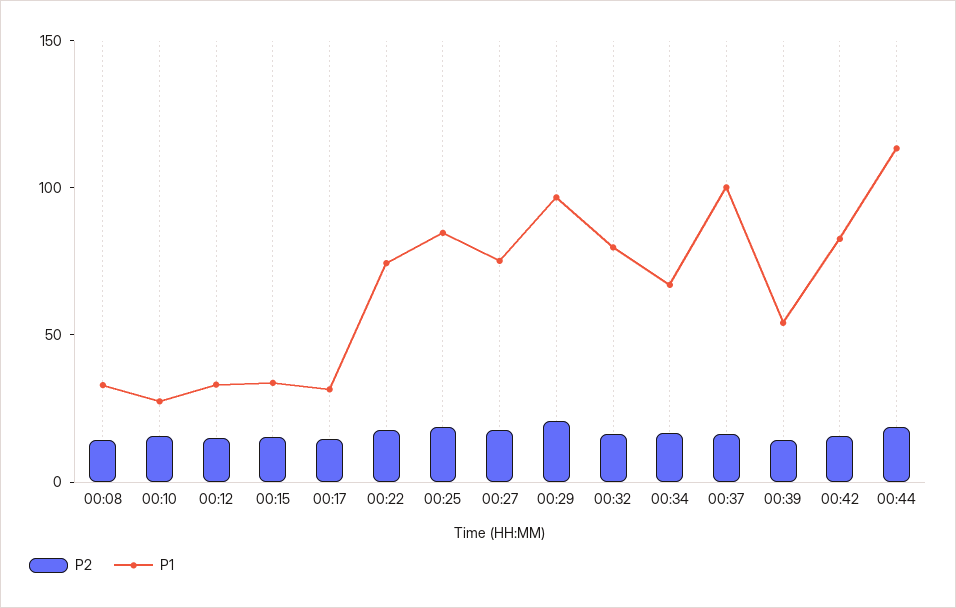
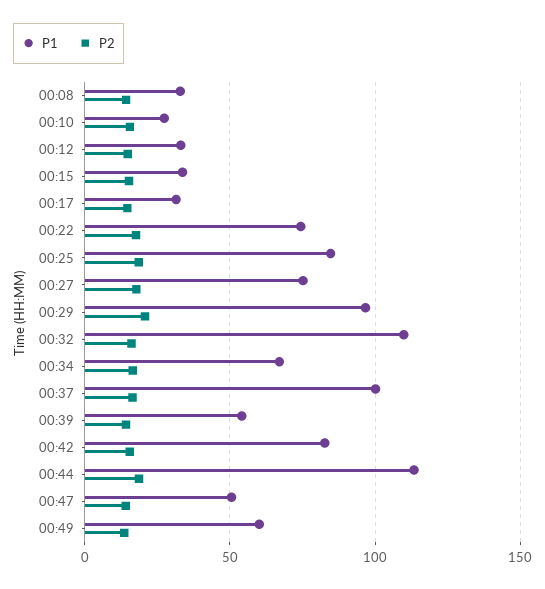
P1, 00:32: 80 -> 110
P1, 00:47: none -> 50
P2, 00:47: none -> 15
P1, 00:49: none -> 60
P2, 00:49: none -> 15

